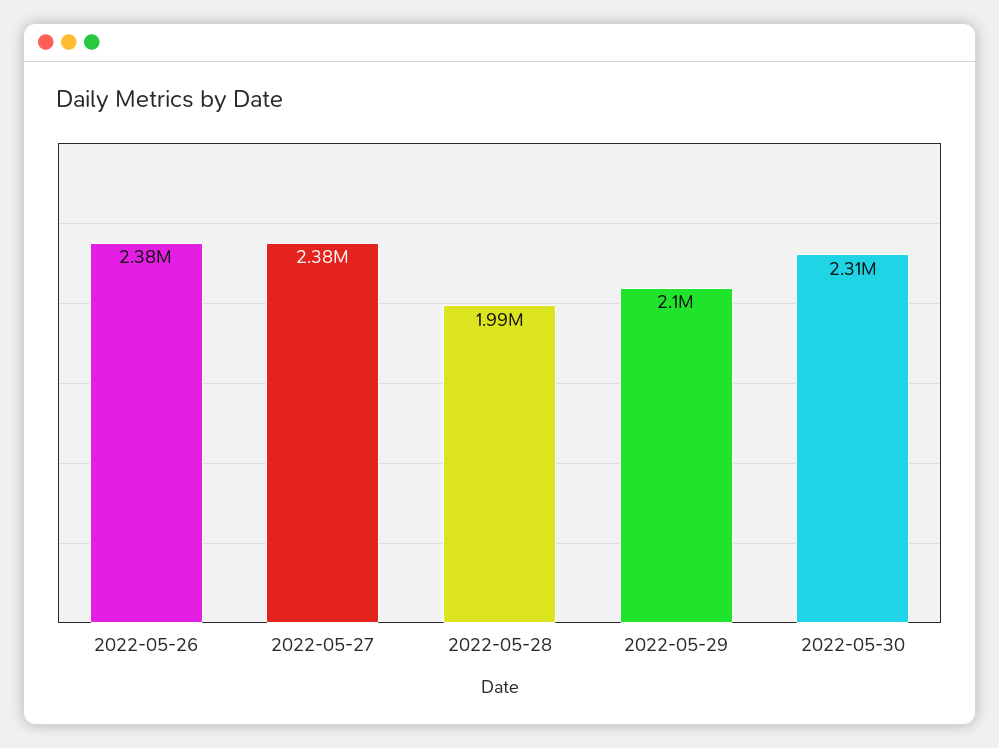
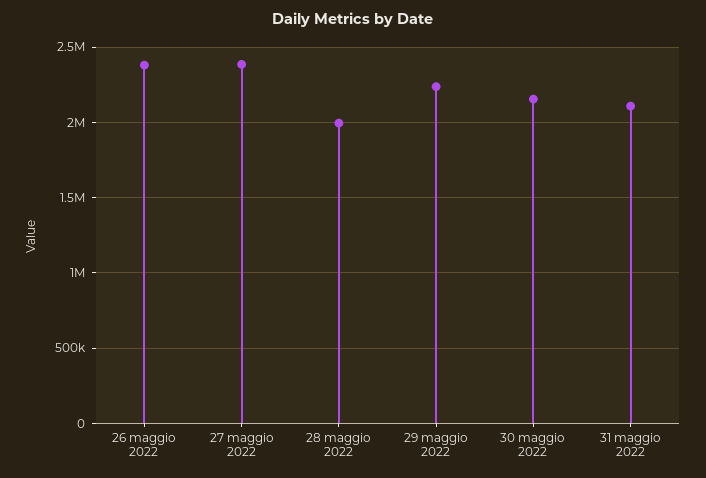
2022-05-29: 2100000 -> 2250000
2022-05-30: 2310000 -> 2150000
31 maggio 2022: none -> 2100000

